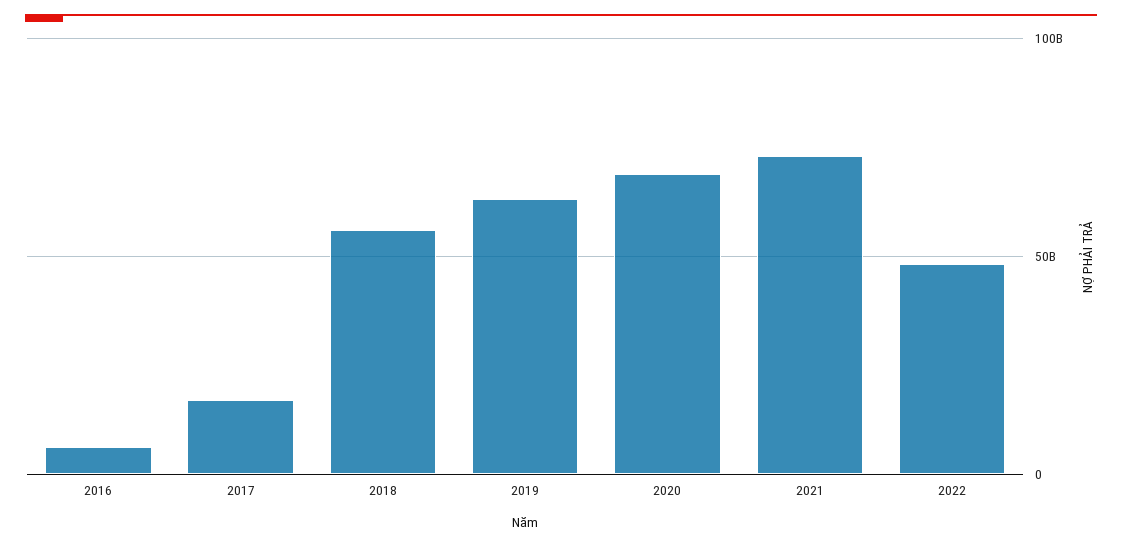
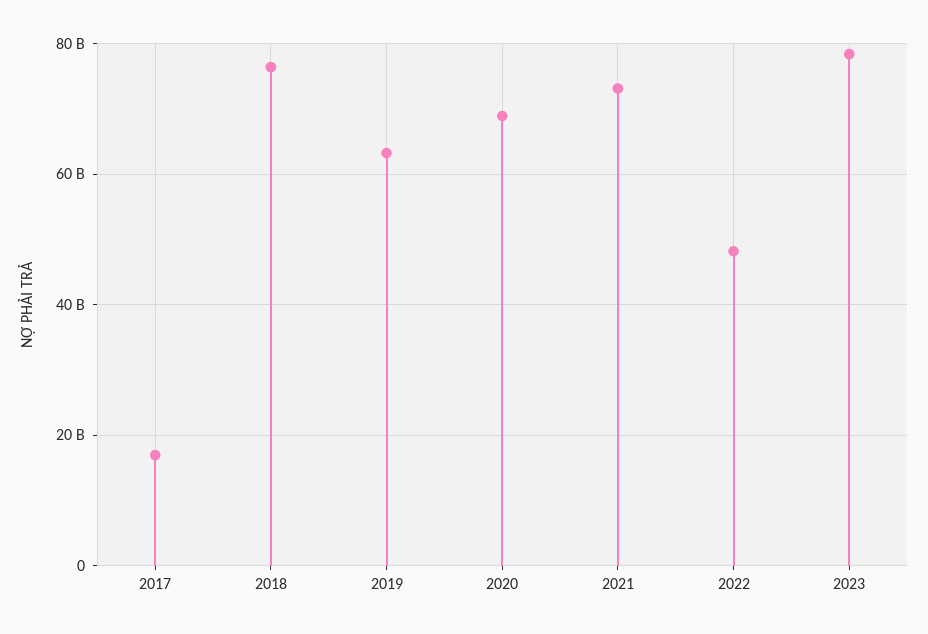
2016: 5000000000 -> none
2018: 55000000000 -> 76000000000
2023: none -> 78000000000

